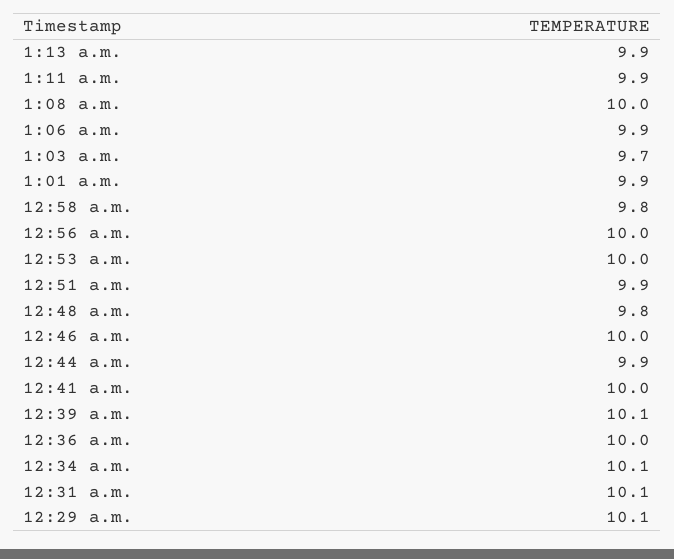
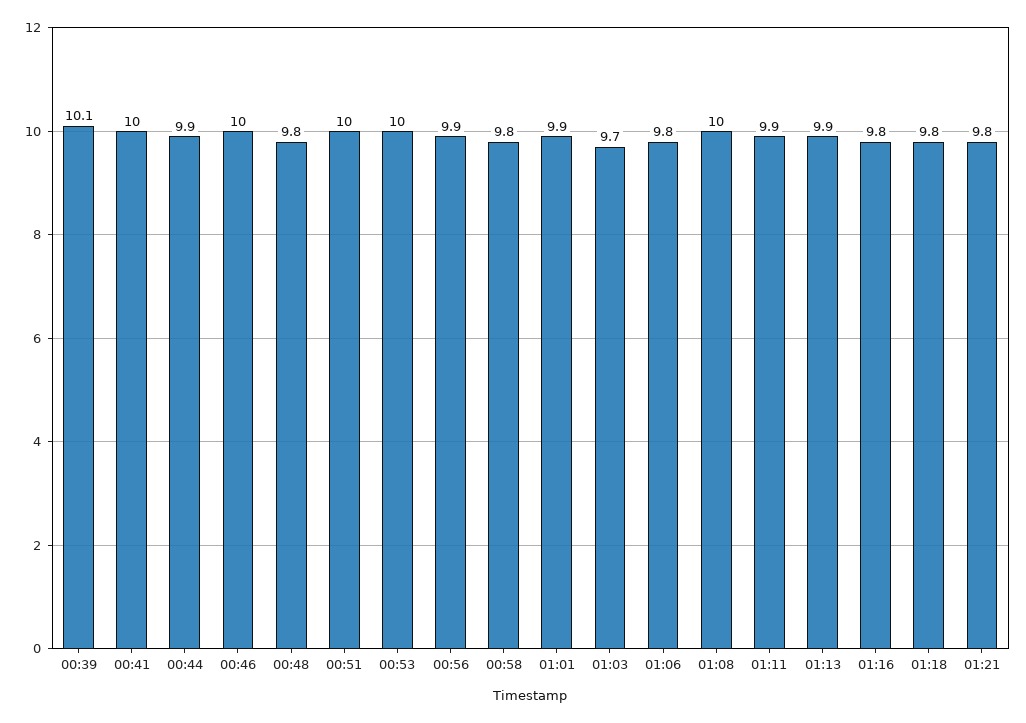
1:06 a.m.: 9.9 -> 9.8
12:56 a.m.: 10 -> 9.9
12:51 a.m.: 9.9 -> 10
12:36 a.m.: 10 -> none
12:34 a.m.: 10.1 -> none
12:31 a.m.: 10.1 -> none
12:29 a.m.: 10.1 -> none
01:16: none -> 9.8
01:18: none -> 9.8
01:21: none -> 9.8

